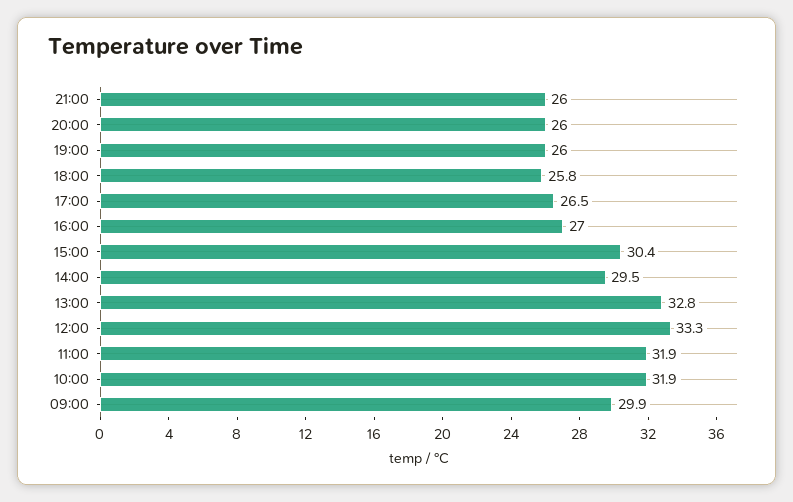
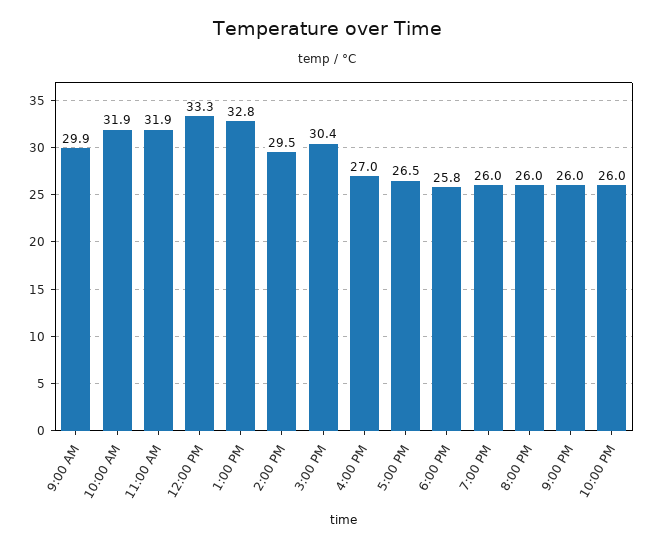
10:00 PM: none -> 26

